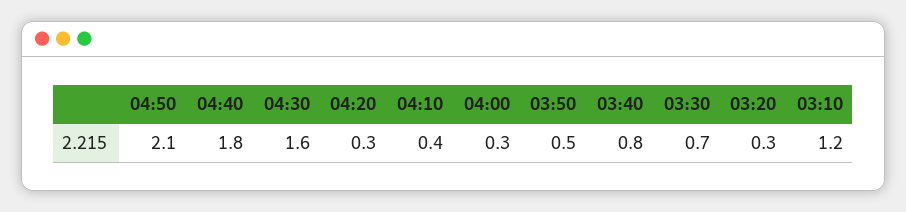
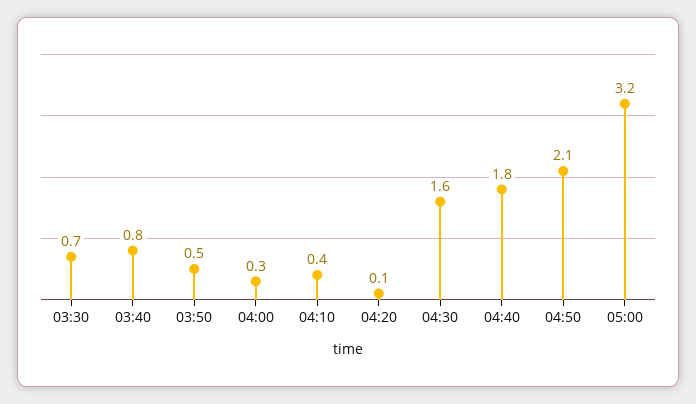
04:20: 0.3 -> 0.1
03:20: 0.3 -> none
03:10: 1.2 -> none
05:00: none -> 3.2

